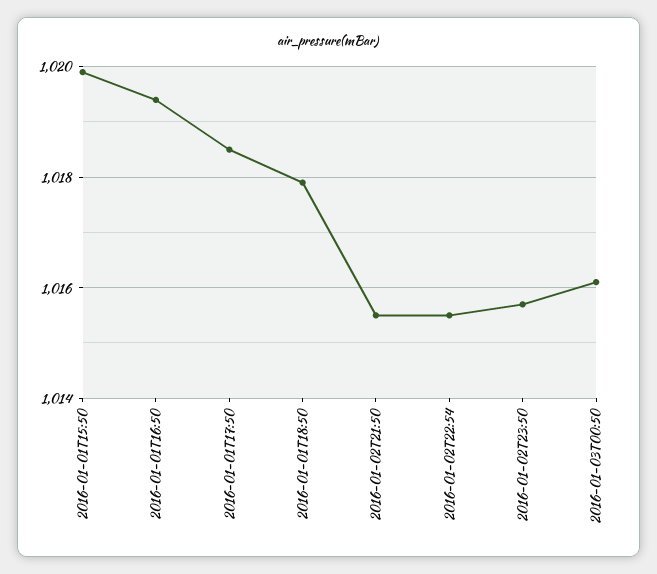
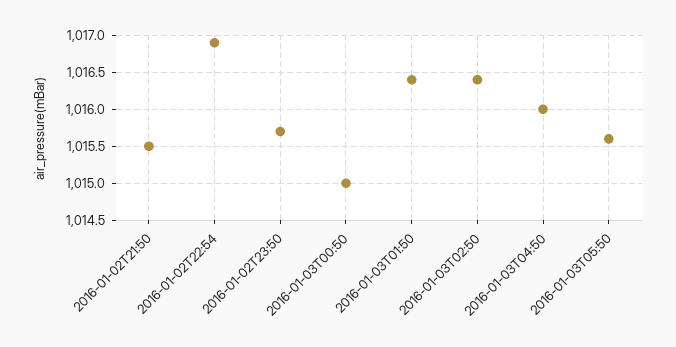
2016-01-01T15:50: 1020 -> none
2016-01-01T16:50: 1019.5 -> none
2016-01-01T17:50: 1018.5 -> none
2016-01-01T18:50: 1018 -> none
2016-01-02T22:54: 1015.5 -> 1016.9
2016-01-03T00:50: 1016 -> 1015
2016-01-03T01:50: none -> 1016.4
2016-01-03T02:50: none -> 1016.4
2016-01-03T04:50: none -> 1016
2016-01-03T05:50: none -> 1015.6

